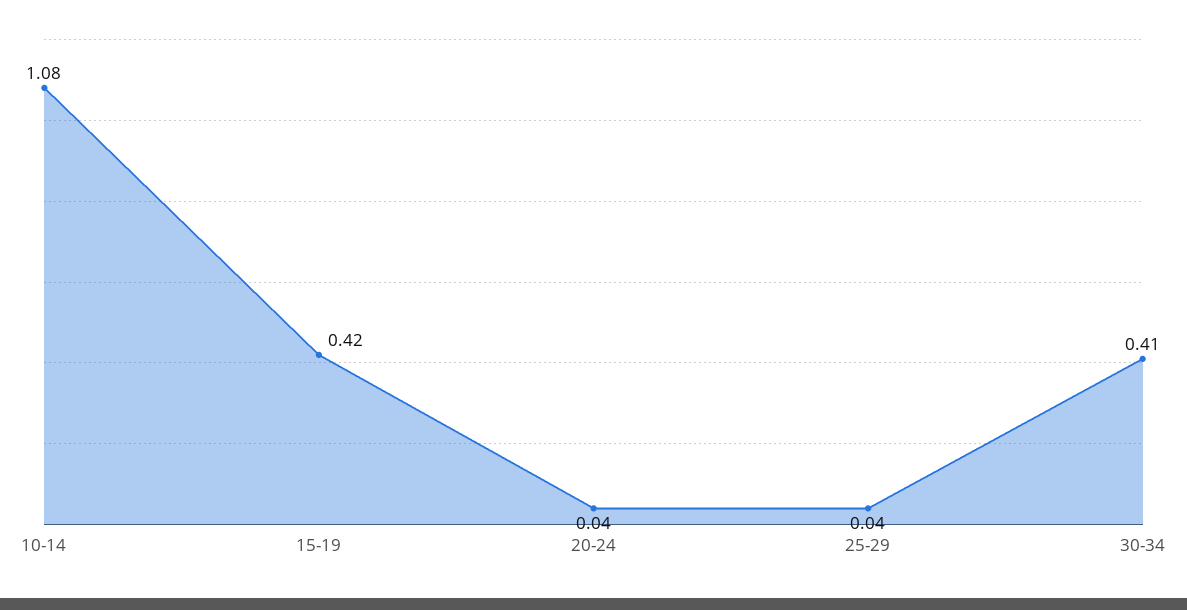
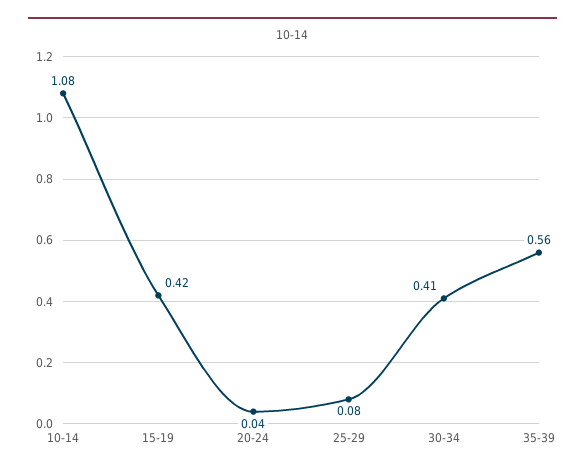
25-29: 0.04 -> 0.08
35-39: none -> 0.56

